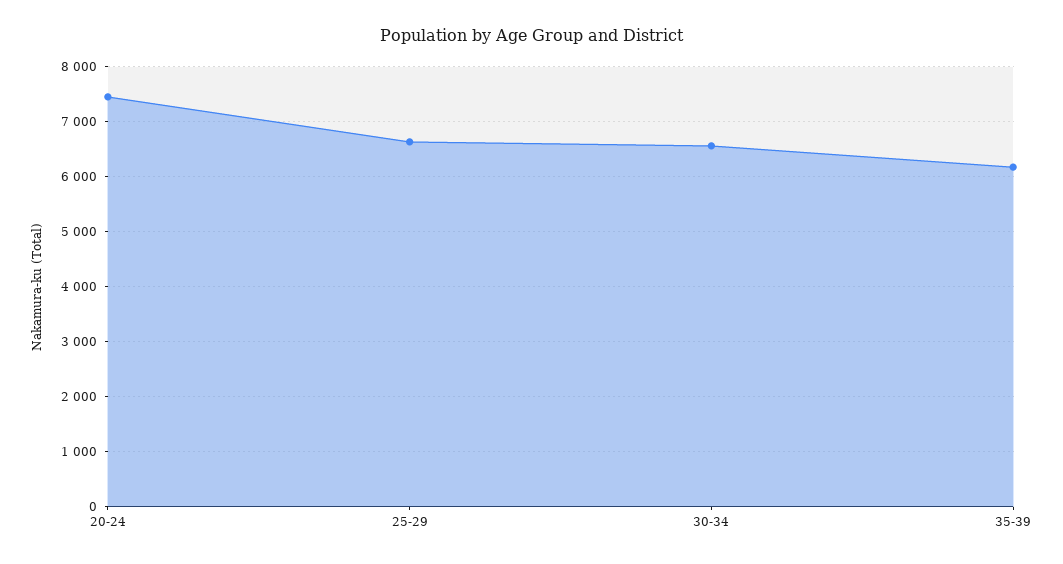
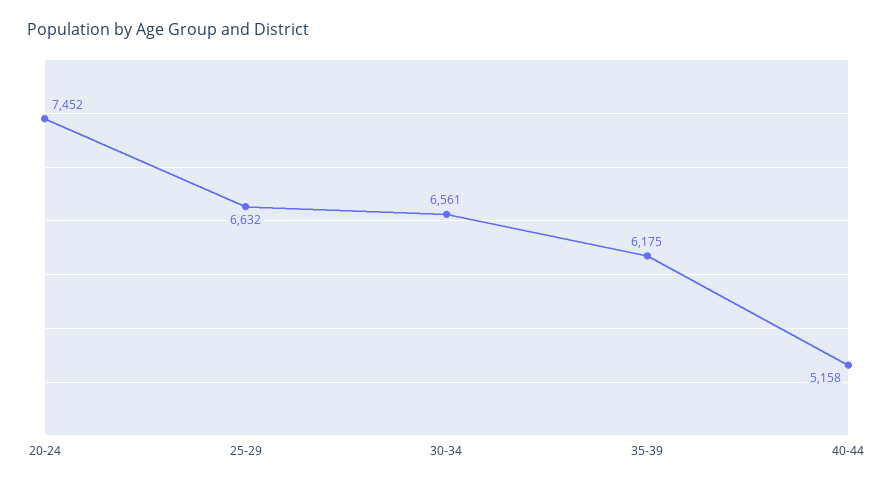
40-44: none -> 5158

